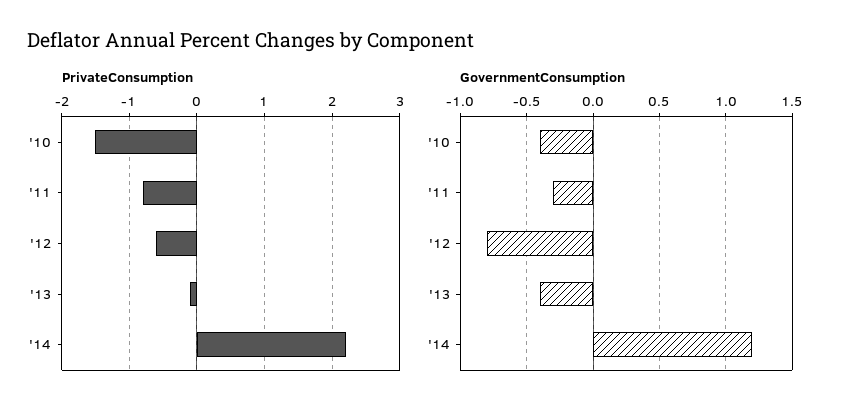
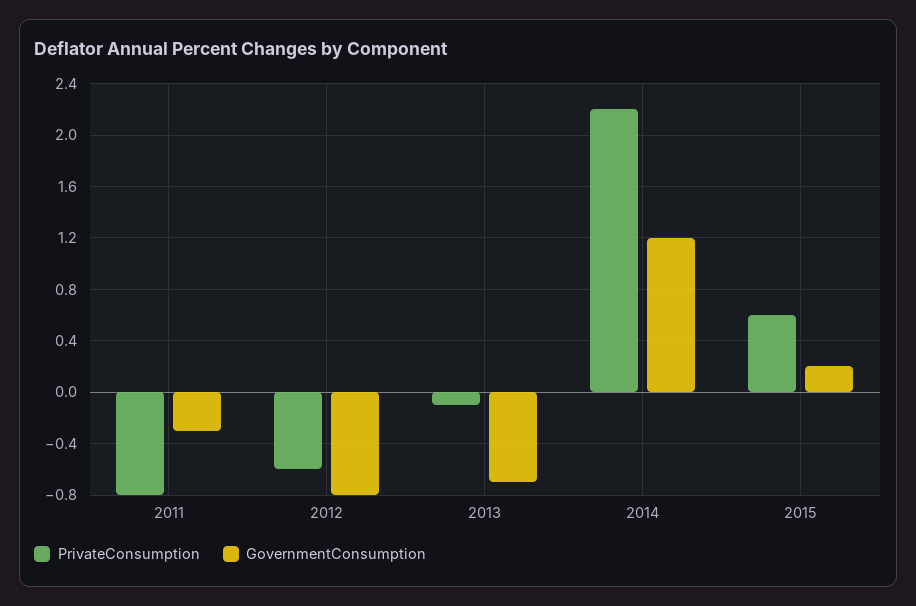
PrivateConsumption, '10: -1.5 -> none
GovernmentConsumption, '10: -0.4 -> none
GovernmentConsumption, '13: -0.4 -> -0.7
PrivateConsumption, 2015: none -> 0.6
GovernmentConsumption, 2015: none -> 0.2

